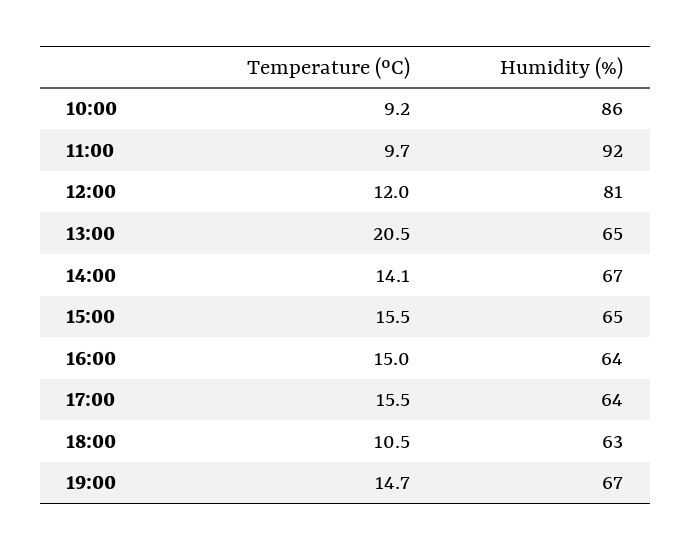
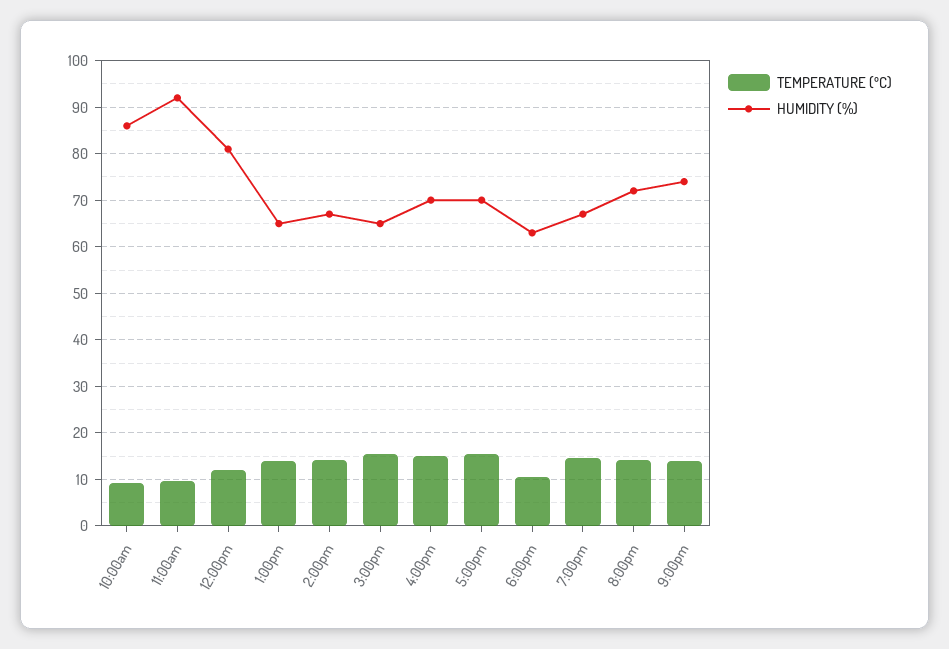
Temperature (ºC), 13:00: 20.5 -> 14
Humidity (%), 16:00: 64 -> 70
Humidity (%), 17:00: 64 -> 70
Temperature (ºC), 8:00pm: none -> 14
Humidity (%), 8:00pm: none -> 72
Temperature (ºC), 9:00pm: none -> 14
Humidity (%), 9:00pm: none -> 74

